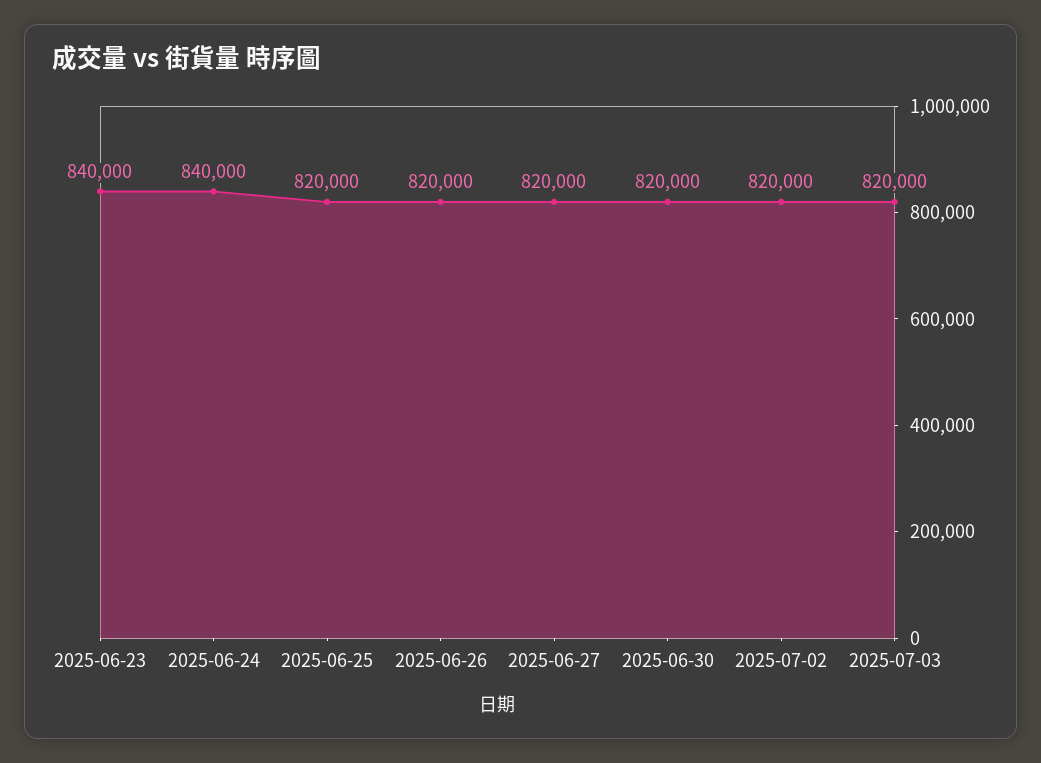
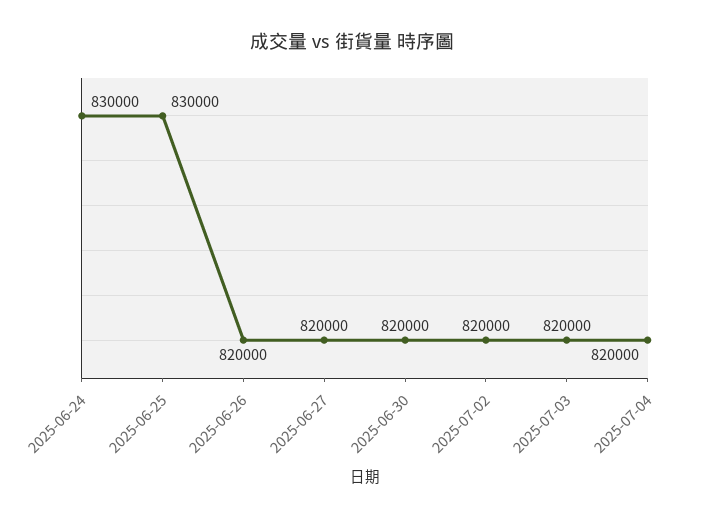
2025-06-23: 840000 -> none
2025-06-24: 840000 -> 830000
2025-06-25: 820000 -> 830000
2025-07-04: none -> 820000

